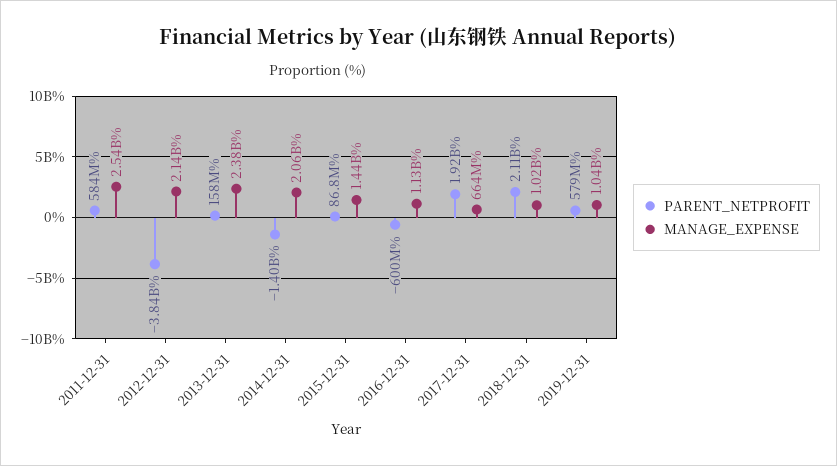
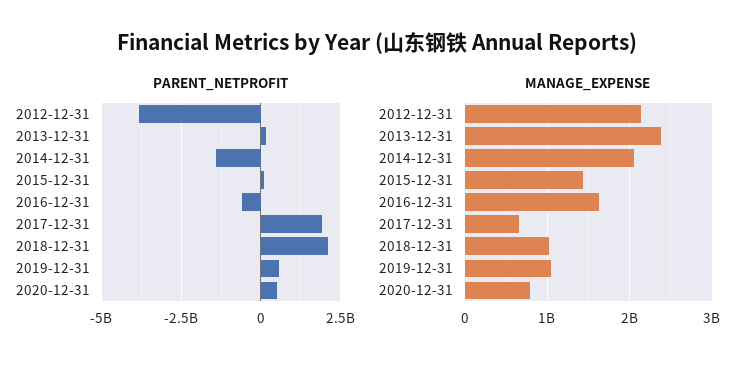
PARENT_NETPROFIT, 2011-12-31: 584000000 -> none
MANAGE_EXPENSE, 2011-12-31: 2540000000 -> none
MANAGE_EXPENSE, 2016-12-31: 1130000000 -> 1600000000
PARENT_NETPROFIT, 2020-12-31: none -> 500000000
MANAGE_EXPENSE, 2020-12-31: none -> 800000000

